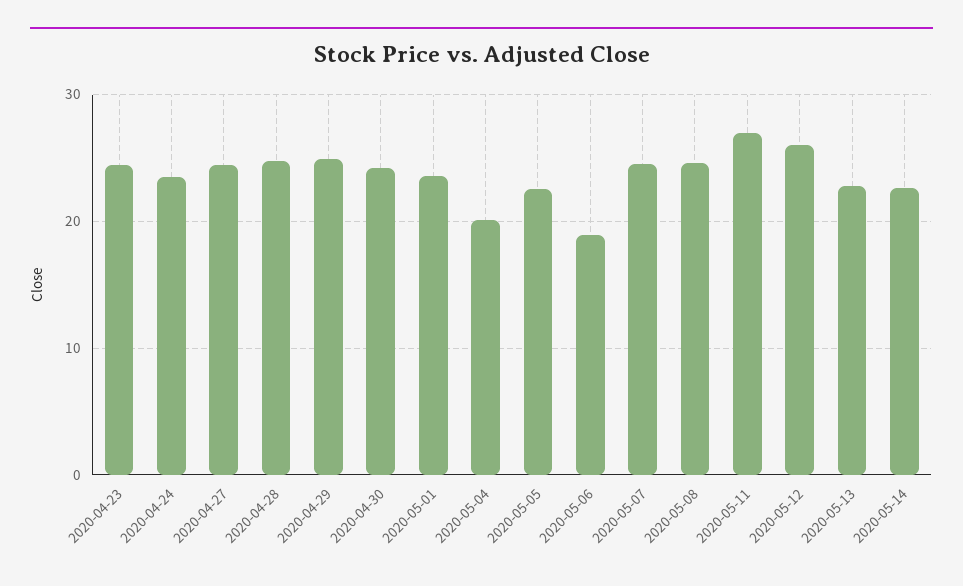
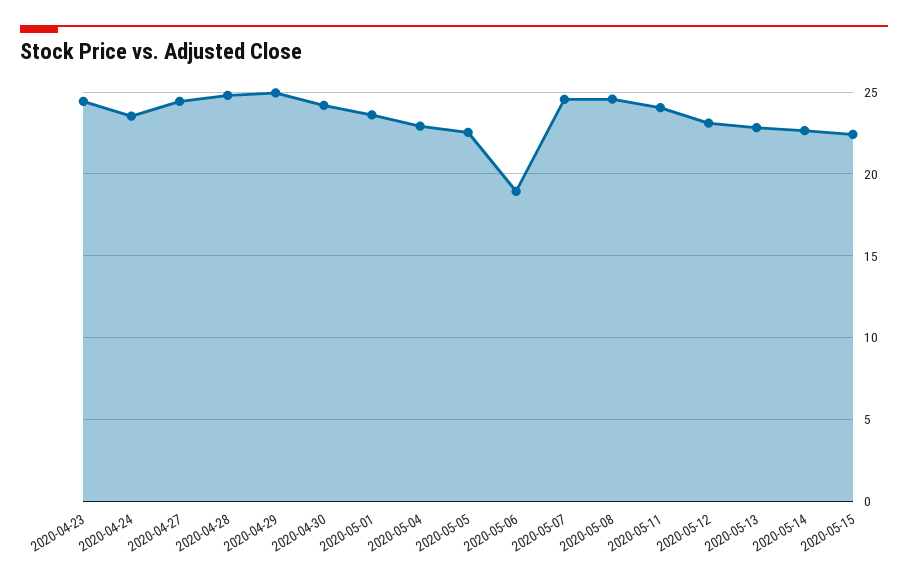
2020-05-04: 20 -> 23
2020-05-11: 27 -> 24
2020-05-12: 26 -> 23
2020-05-15: none -> 22.5

